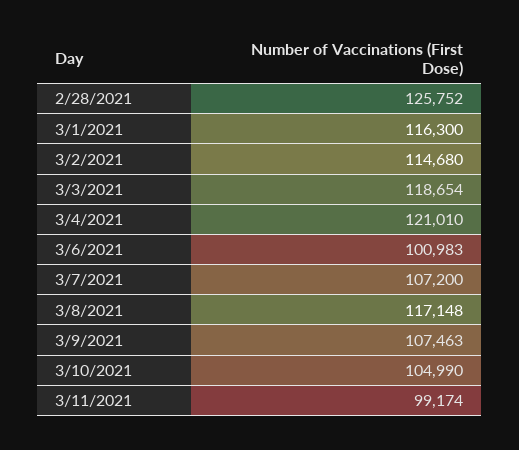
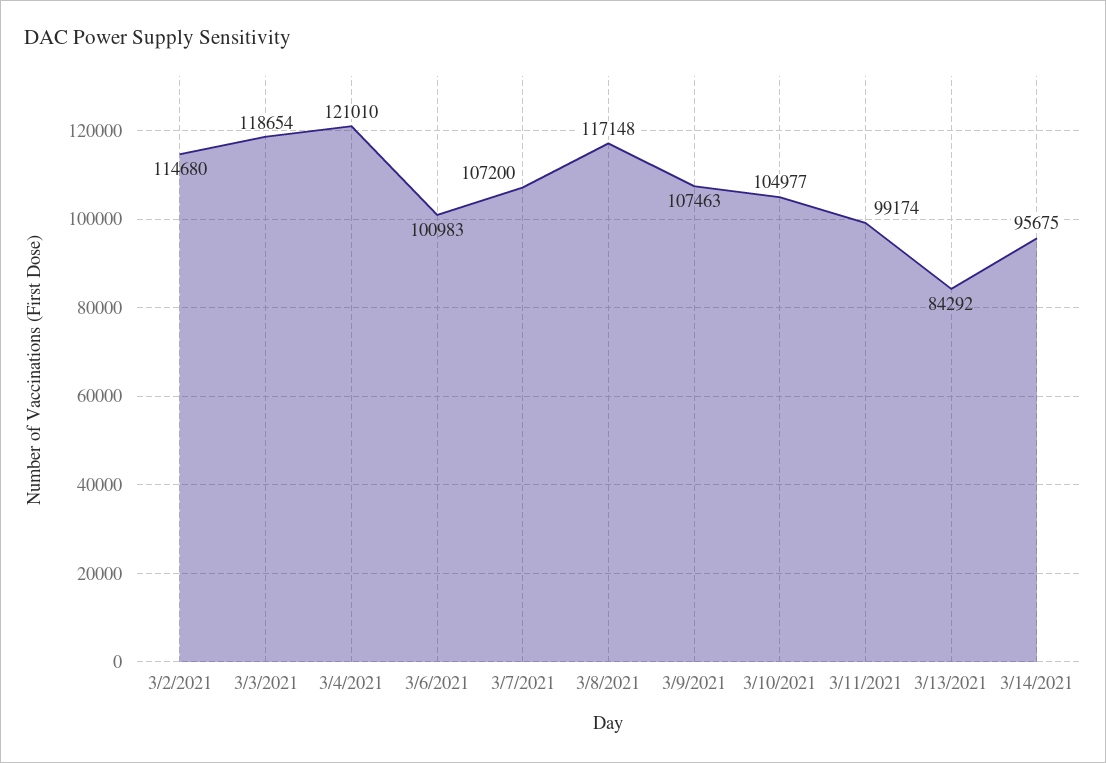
2/28/2021: 125752 -> none
3/1/2021: 116300 -> none
3/10/2021: 104990 -> 104977
3/13/2021: none -> 84292
3/14/2021: none -> 95675

